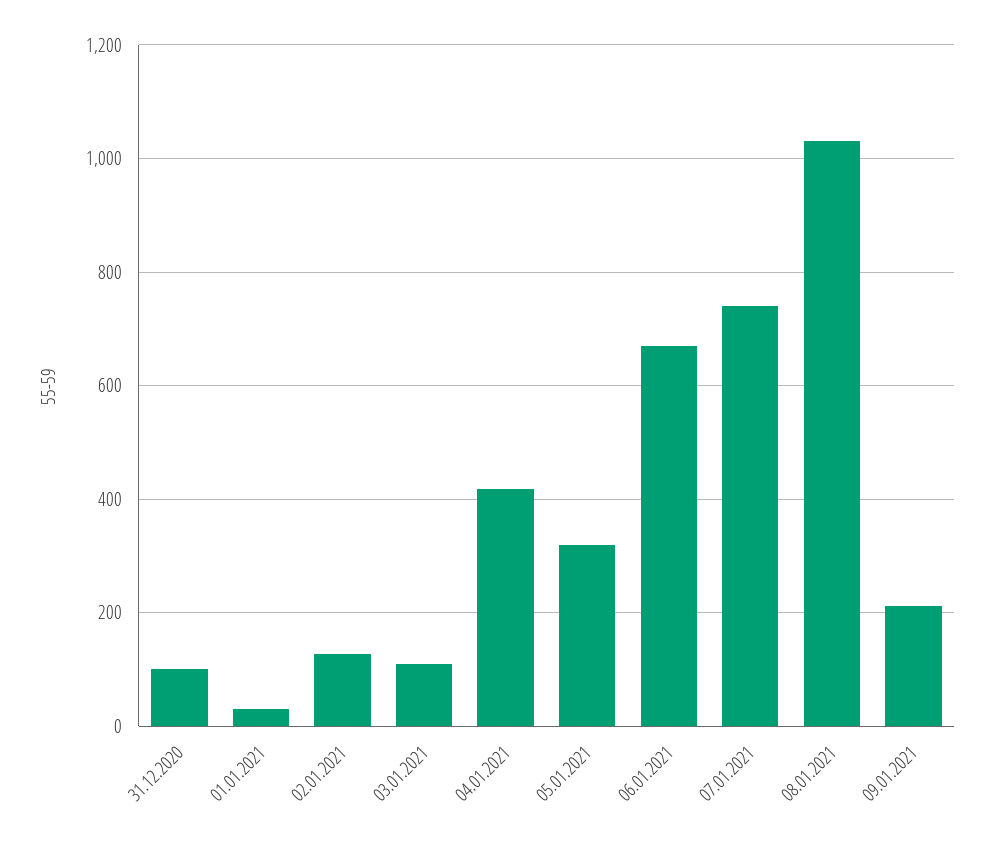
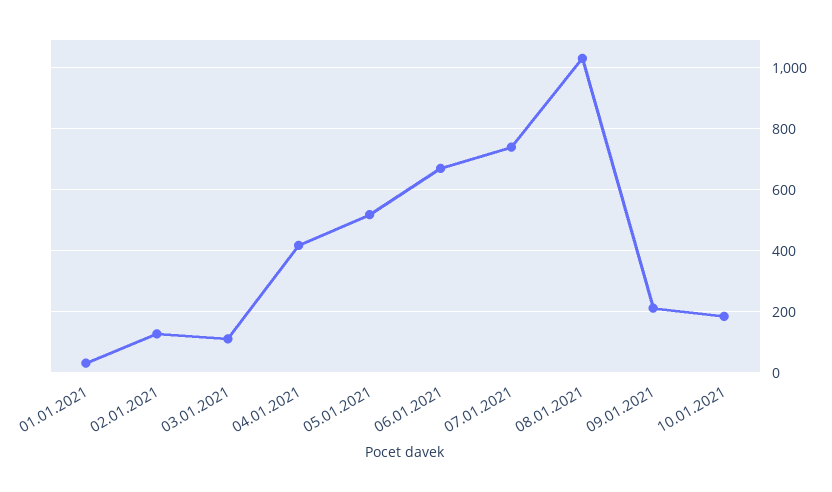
31.12.2020: 100 -> none
05.01.2021: 320 -> 520
10.01.2021: none -> 180

